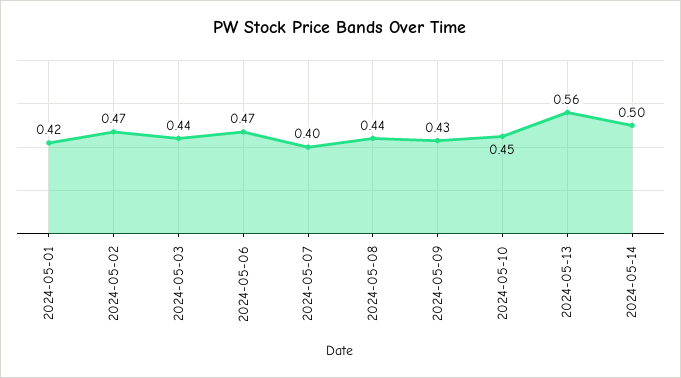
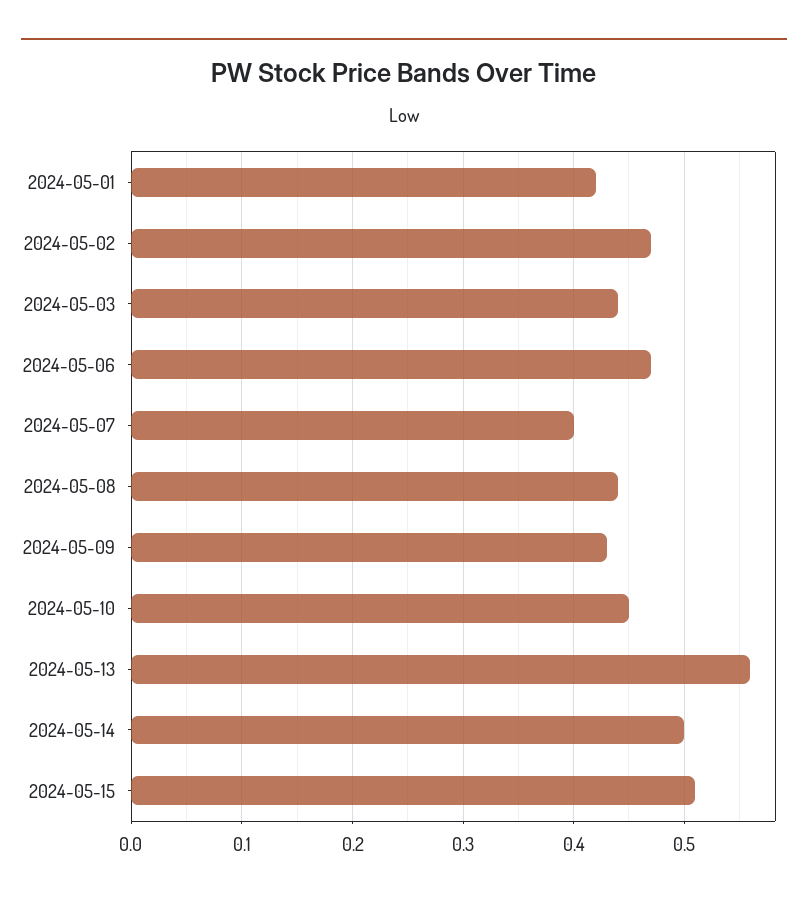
2024-05-15: none -> 0.51

